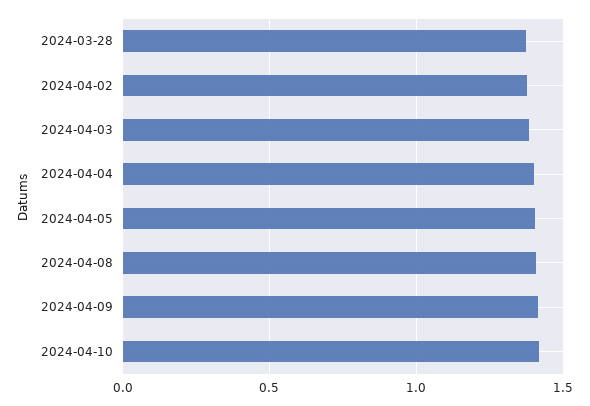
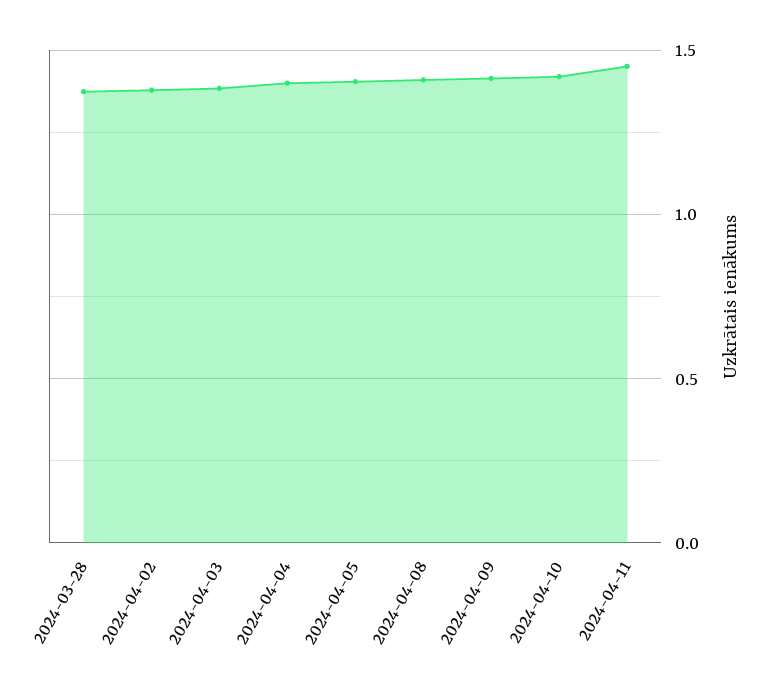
2024-04-11: none -> 1.45

